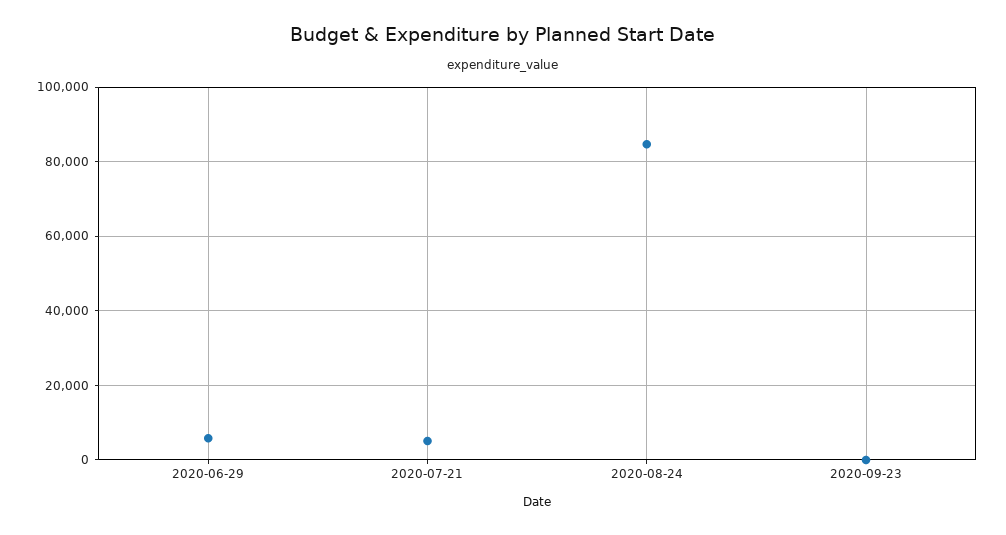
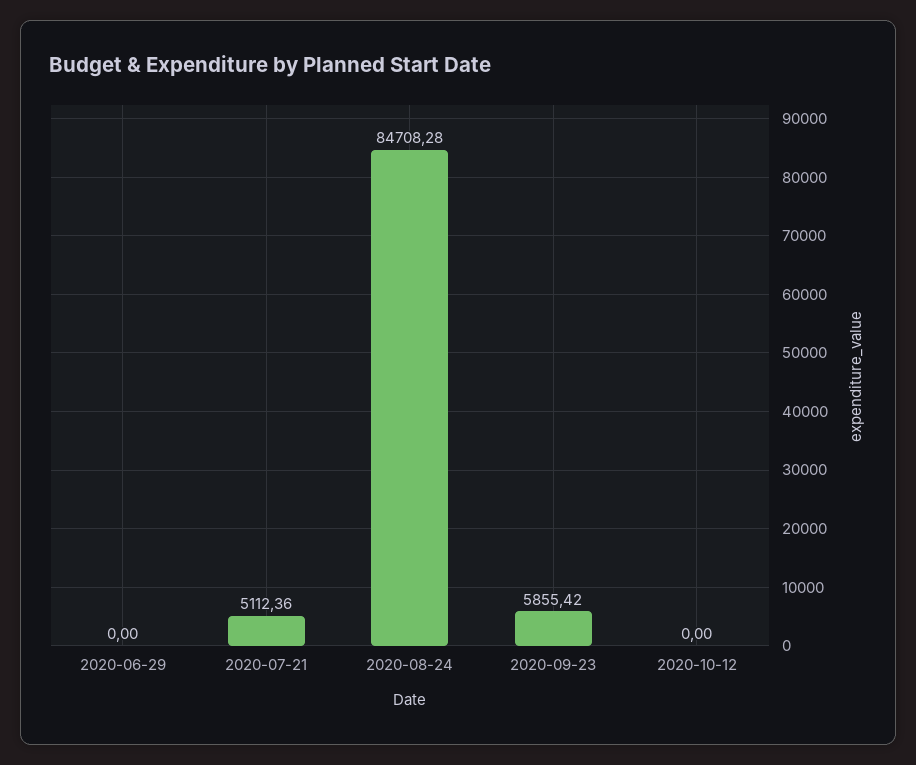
2020-06-29: 6000 -> 0
2020-09-23: 0 -> 5855.42
2020-10-12: none -> 0

